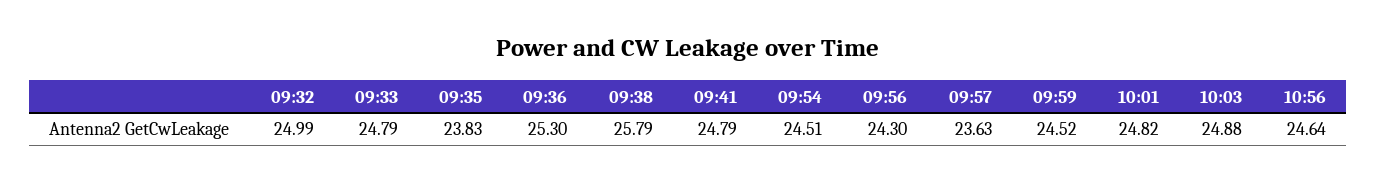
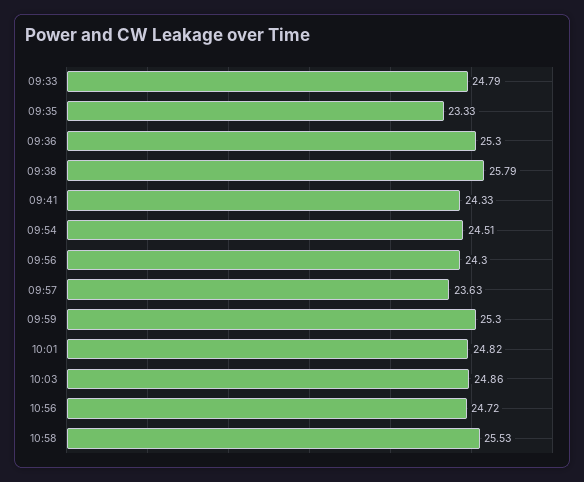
09:32: 24.99 -> none
09:35: 23.83 -> 23.33
09:41: 24.79 -> 24.33
09:59: 24.52 -> 25.3
10:03: 24.88 -> 24.86
10:56: 24.64 -> 24.72
10:58: none -> 25.53

